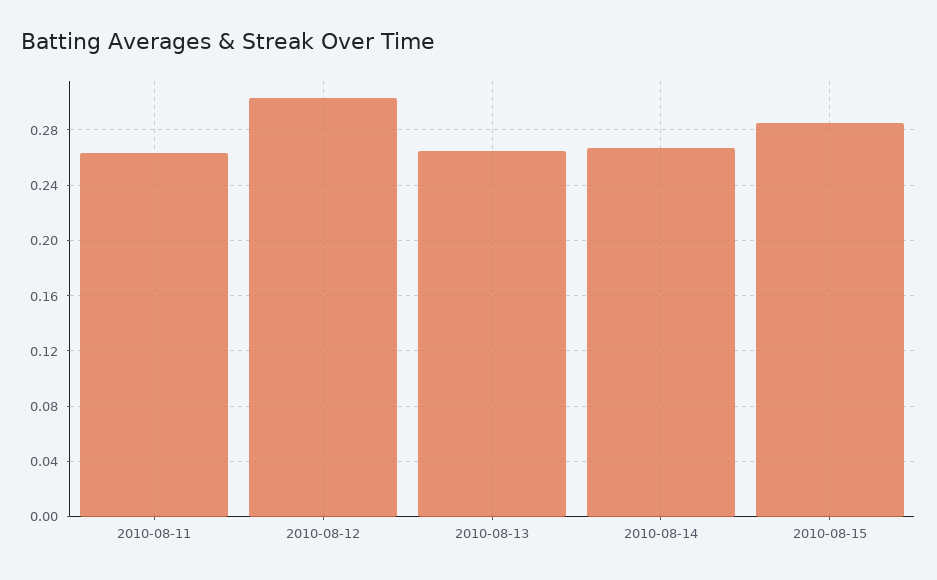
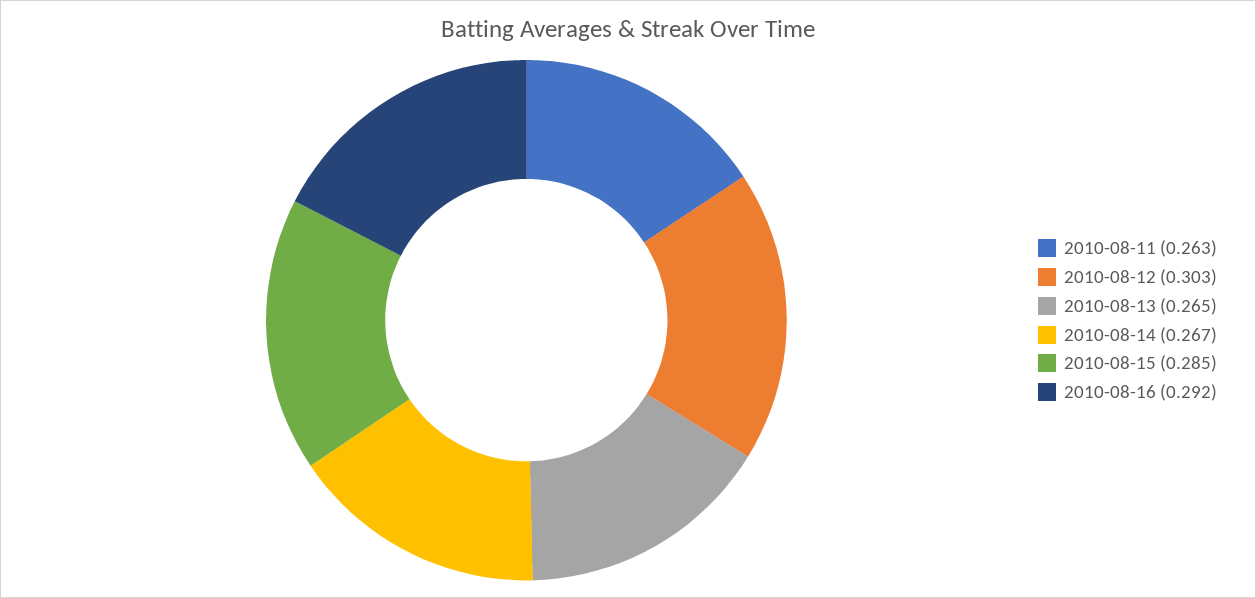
2010-08-16: none -> 0.292

